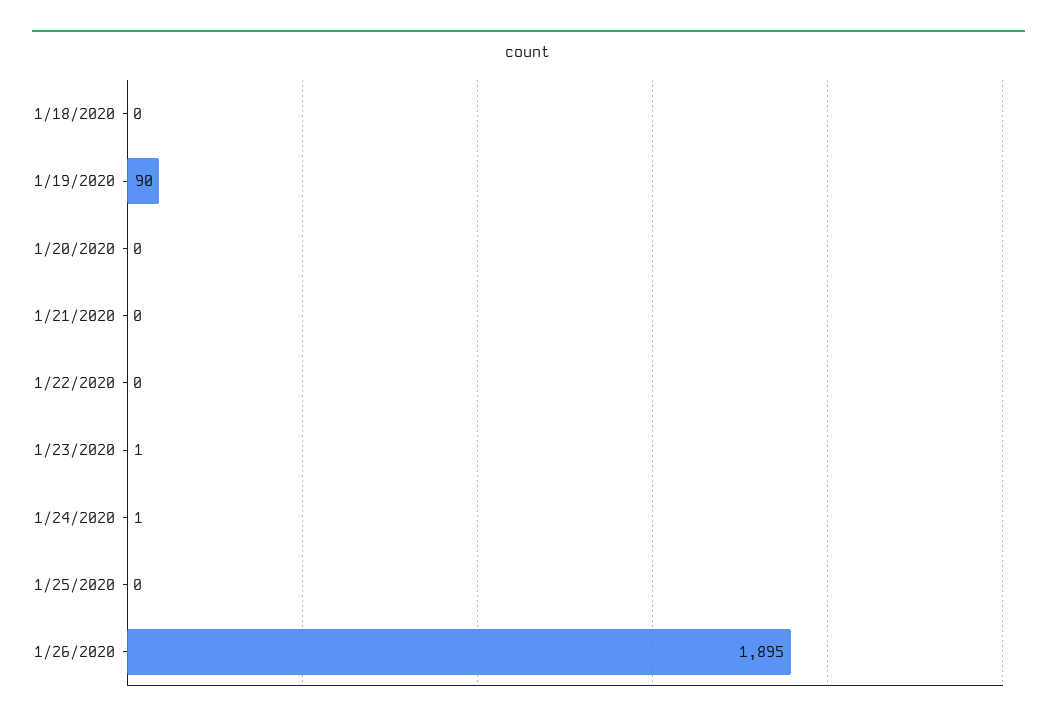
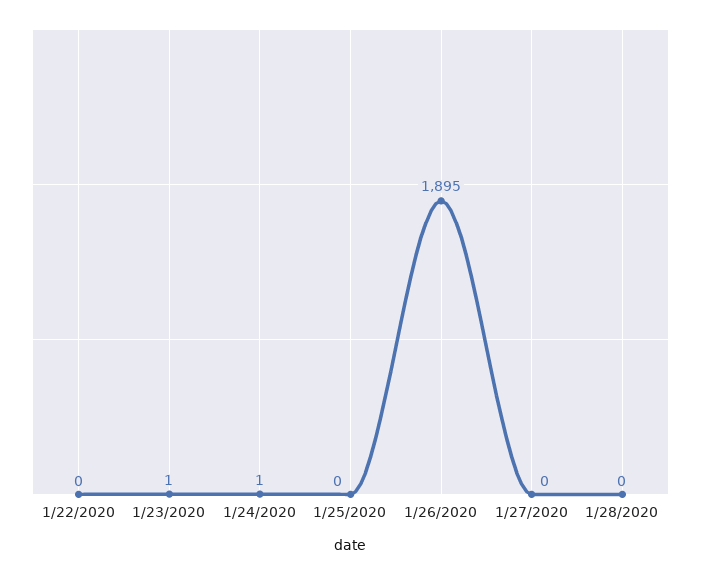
1/18/2020: 0 -> none
1/19/2020: 90 -> none
1/20/2020: 0 -> none
1/21/2020: 0 -> none
1/27/2020: none -> 0
1/28/2020: none -> 0

